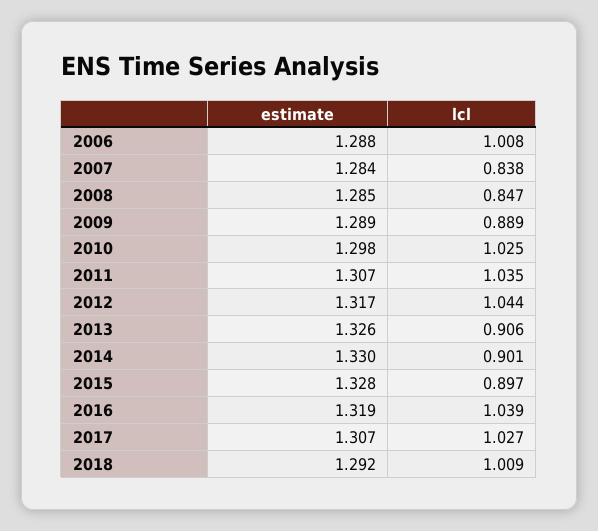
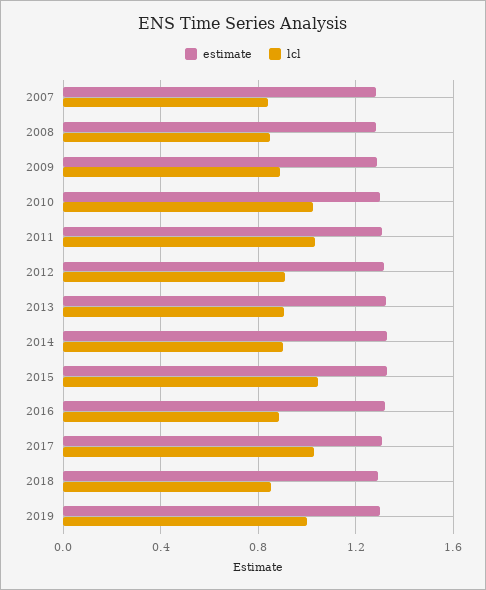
estimate, 2006: 1.288 -> none
lcl, 2006: 1.008 -> none
lcl, 2012: 1.044 -> 0.9
lcl, 2015: 0.897 -> 1.05
lcl, 2016: 1.039 -> 0.9
lcl, 2018: 1.009 -> 0.85
estimate, 2019: none -> 1.3
lcl, 2019: none -> 1

